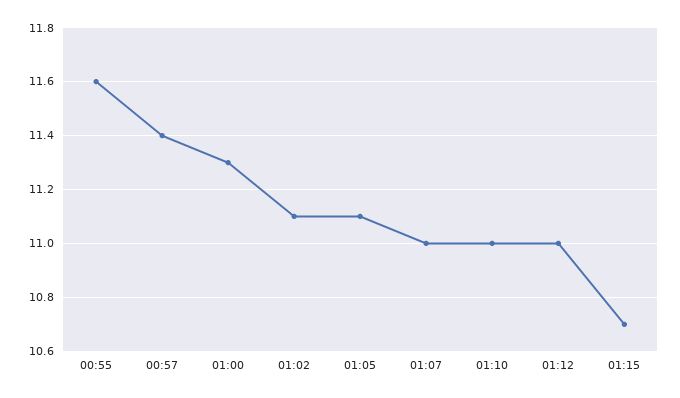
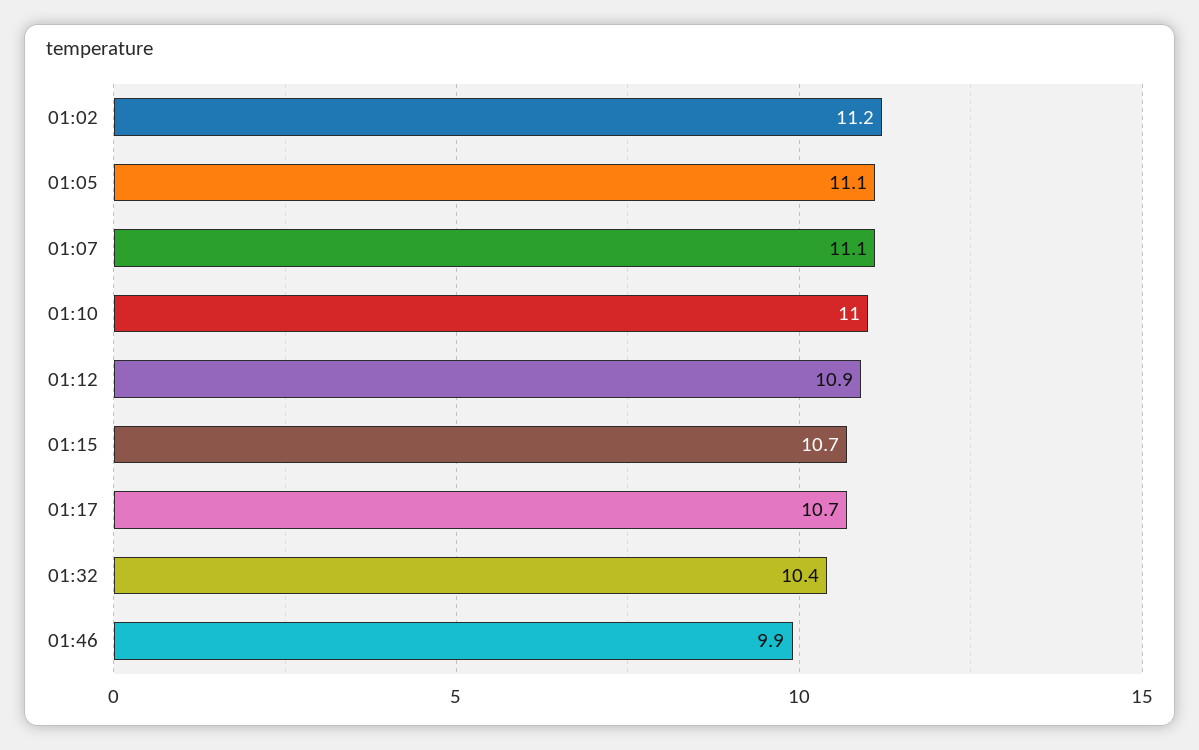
00:55: 11.6 -> none
00:57: 11.4 -> none
01:00: 11.3 -> none
01:02: 11.1 -> 11.2
01:07: 11 -> 11.1
01:12: 11 -> 10.9
01:17: none -> 10.7
01:32: none -> 10.4
01:46: none -> 9.9

